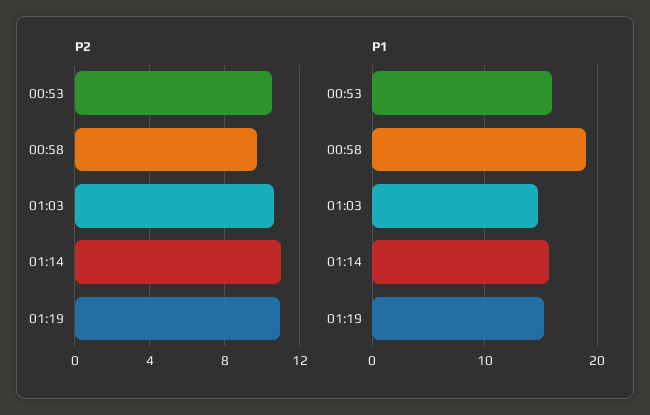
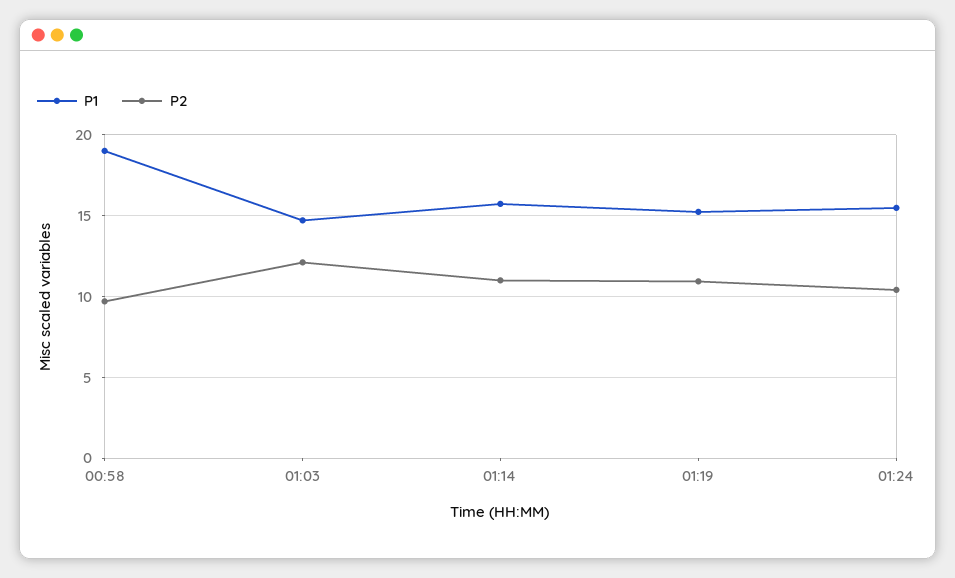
P2, 00:53: 10.5 -> none
P2, 01:03: 10.5 -> 12
P1, 00:53: 16 -> none
P1, 01:24: none -> 15.5
P2, 01:24: none -> 10.5

